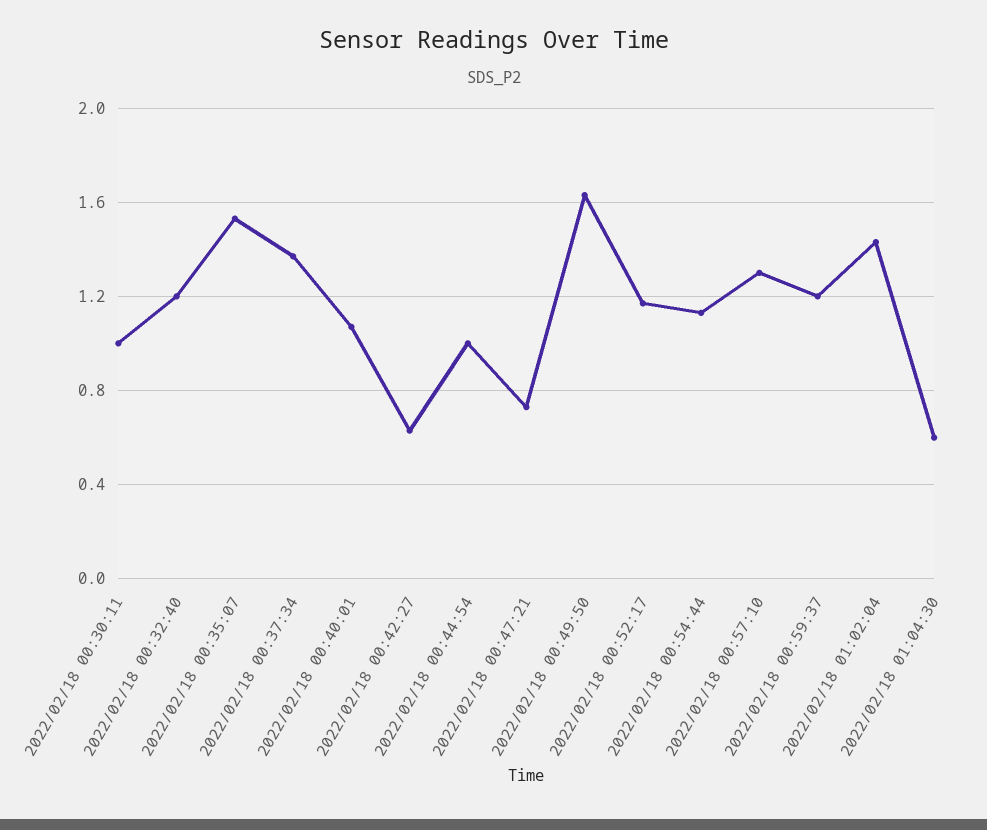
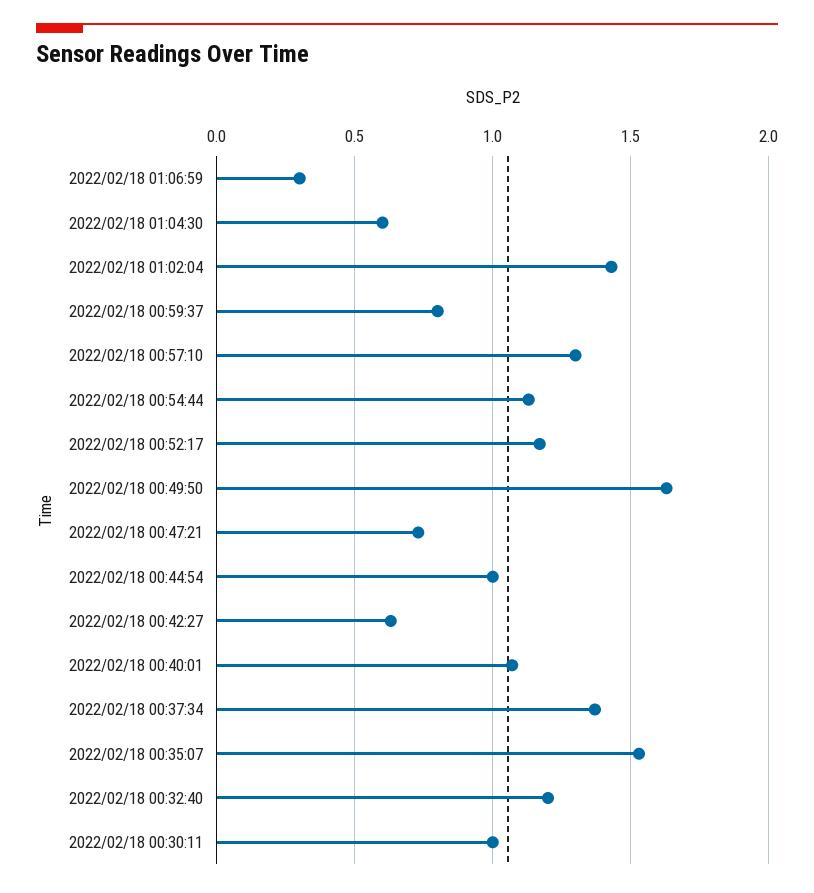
2022/02/18 00:59:37: 1.2 -> 0.8
2022/02/18 01:06:59: none -> 0.3

